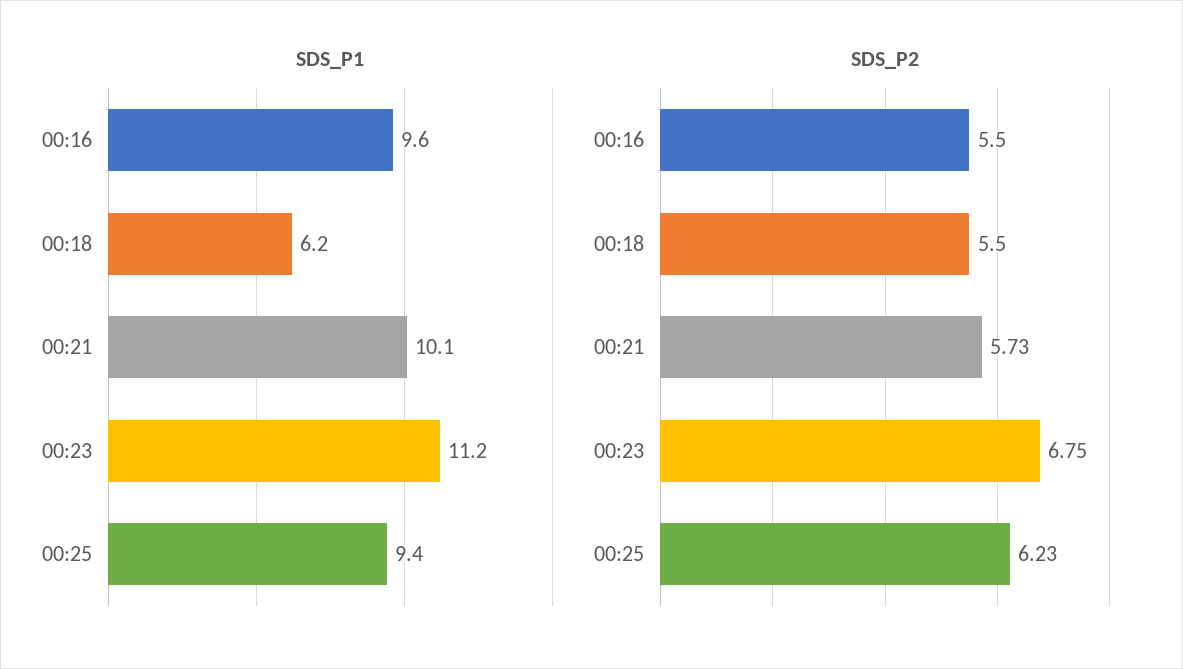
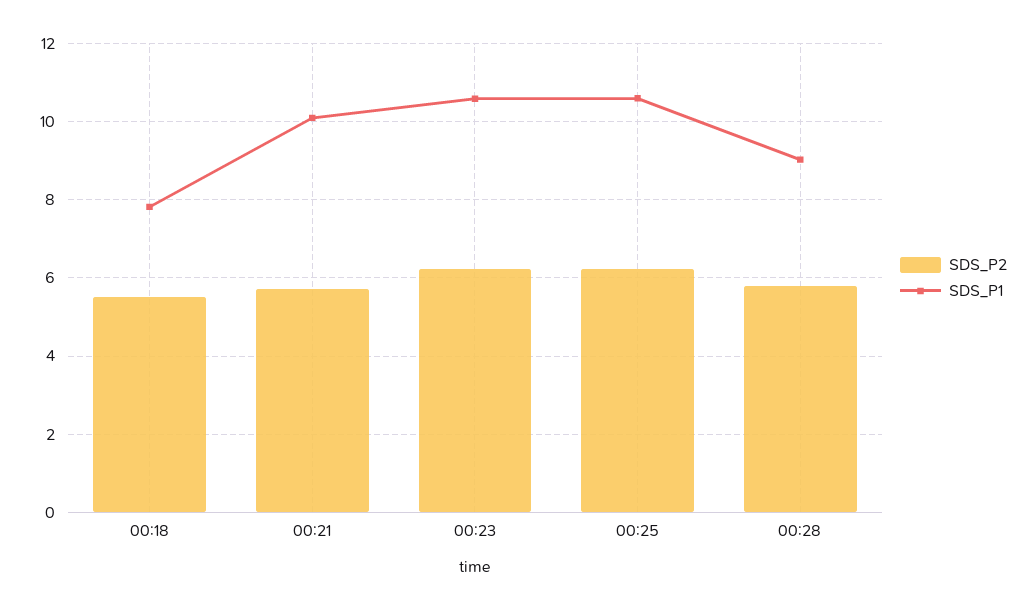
SDS_P1, 00:16: 9.6 -> none
SDS_P1, 00:18: 6.2 -> 7.8
SDS_P1, 00:23: 11.2 -> 10.6
SDS_P1, 00:25: 9.4 -> 10.6
SDS_P2, 00:16: 5.5 -> none
SDS_P2, 00:23: 6.75 -> 6.2
SDS_P2, 00:28: none -> 5.8
SDS_P1, 00:28: none -> 9

